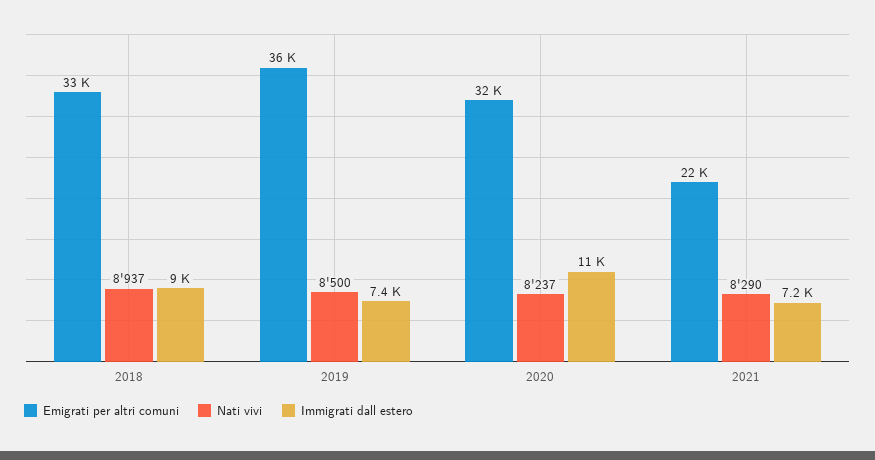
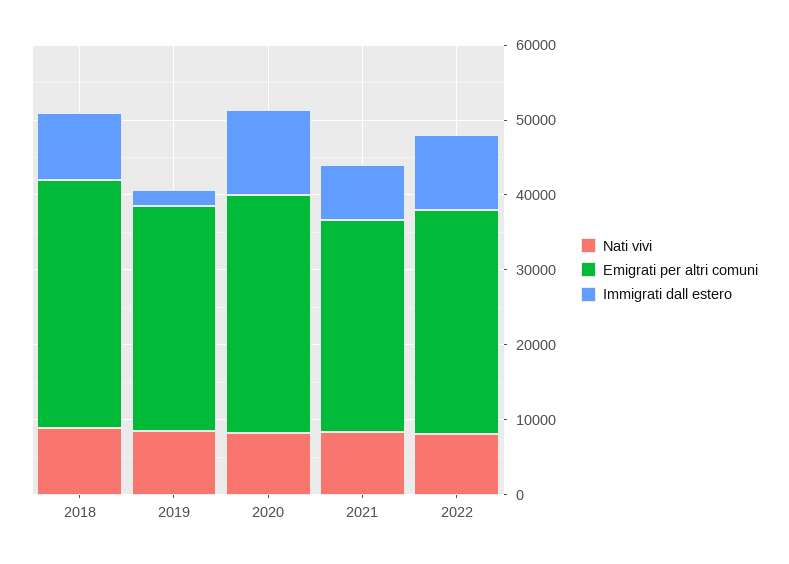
Emigrati per altri comuni, 2019: 36000 -> 30000
Immigrati dall estero, 2019: 7400 -> 2000
Emigrati per altri comuni, 2021: 22000 -> 28000
Nati vivi, 2022: none -> 8000
Emigrati per altri comuni, 2022: none -> 30000
Immigrati dall estero, 2022: none -> 10000

